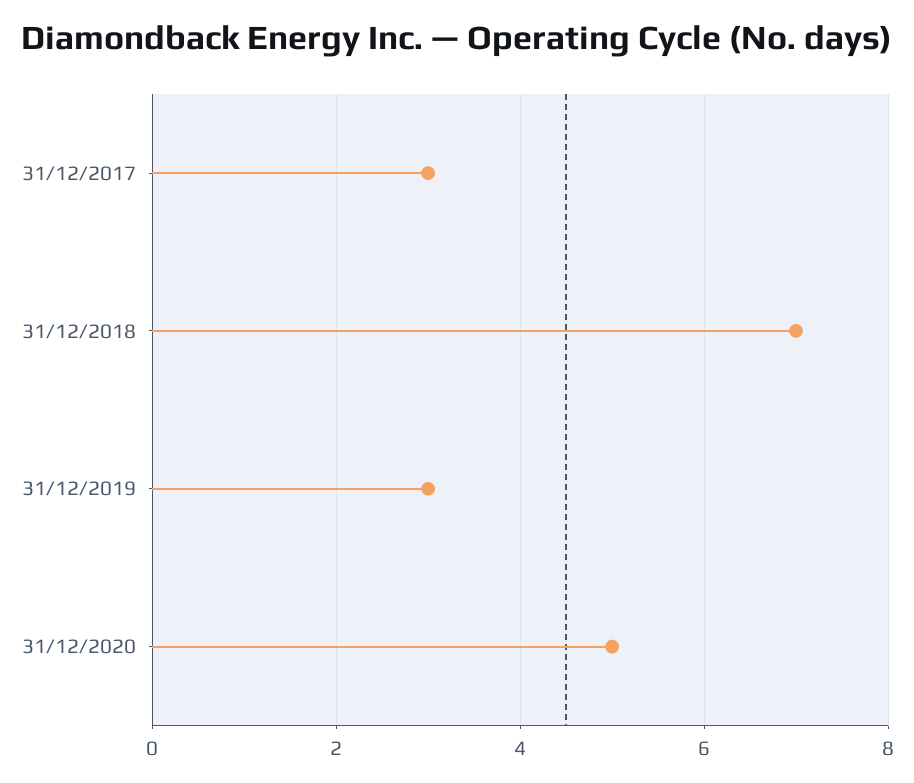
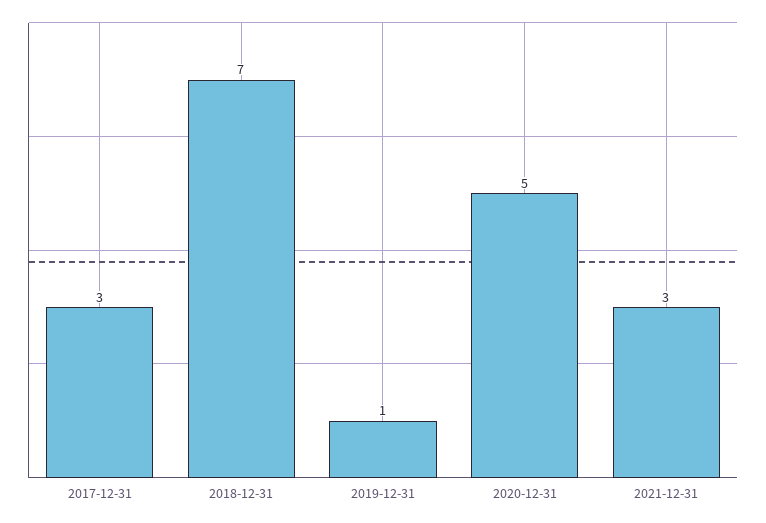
31/12/2019: 3 -> 1
2021-12-31: none -> 3

